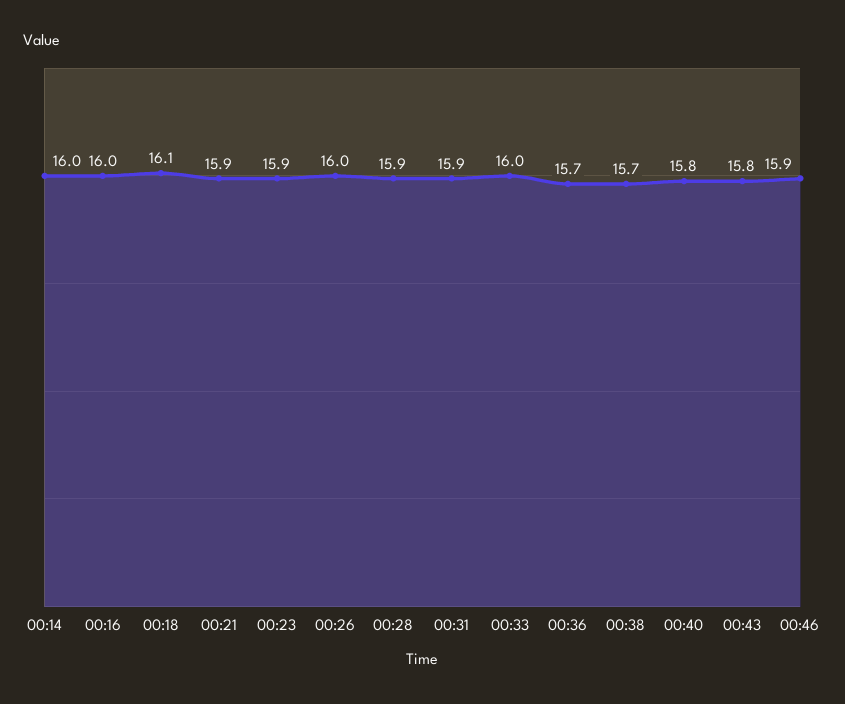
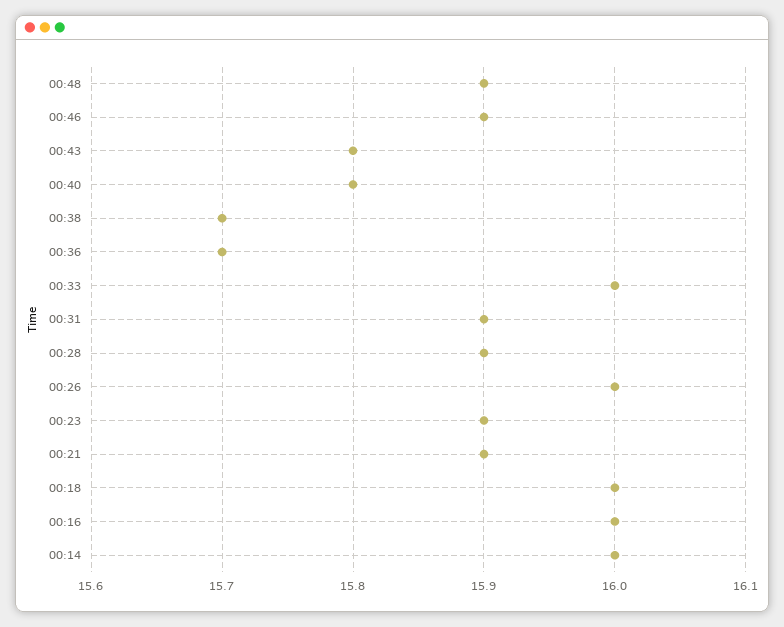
00:18: 16.1 -> 16
00:48: none -> 15.9

